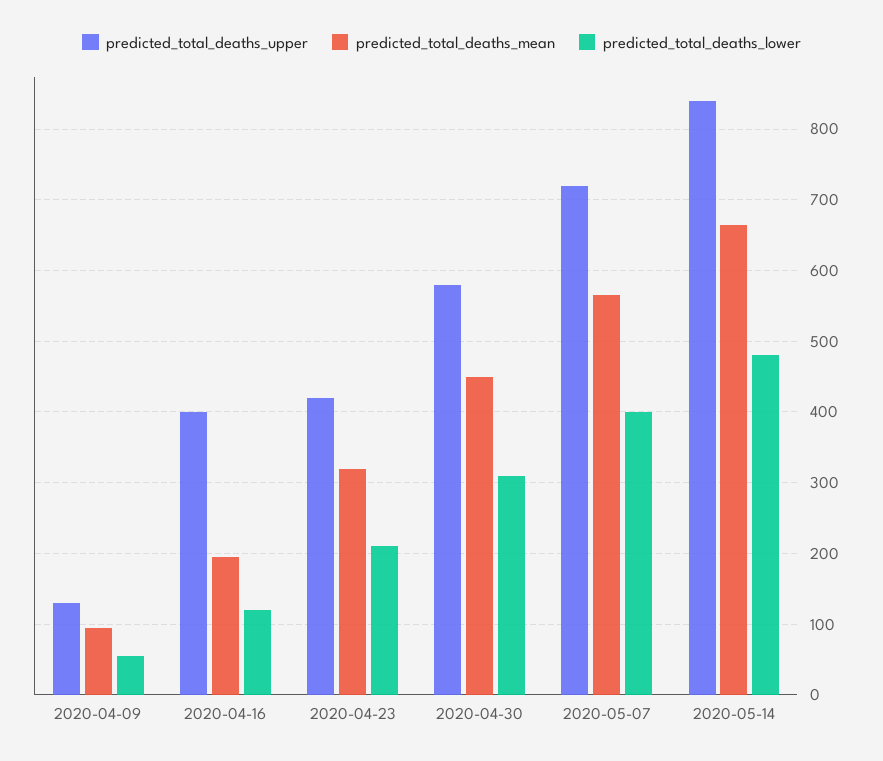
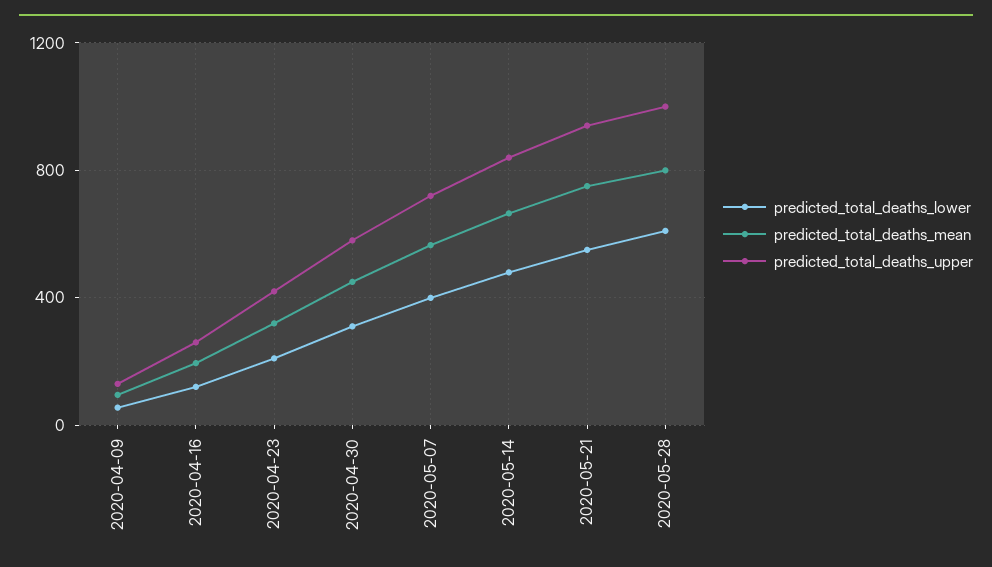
predicted_total_deaths_upper, 2020-04-16: 400 -> 250
predicted_total_deaths_lower, 2020-05-21: none -> 550
predicted_total_deaths_mean, 2020-05-21: none -> 750
predicted_total_deaths_upper, 2020-05-21: none -> 950
predicted_total_deaths_lower, 2020-05-28: none -> 600
predicted_total_deaths_mean, 2020-05-28: none -> 800
predicted_total_deaths_upper, 2020-05-28: none -> 1000

